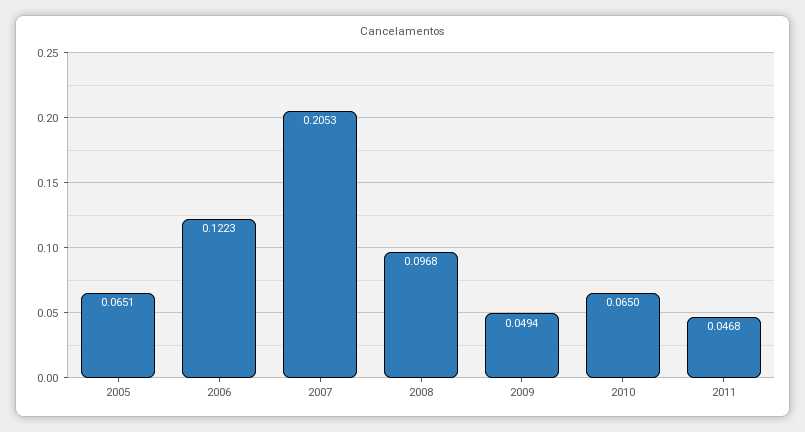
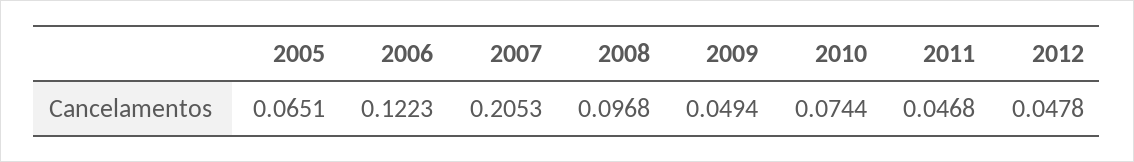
2010: 0.065 -> 0.0744
2012: none -> 0.0478

